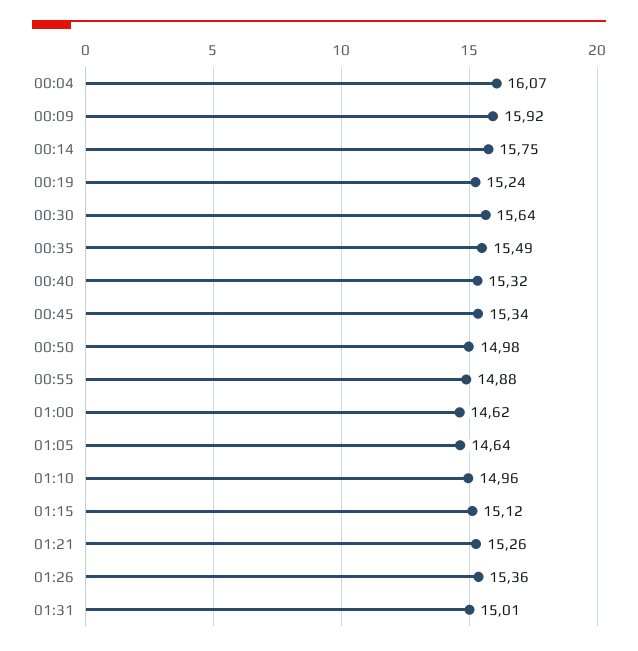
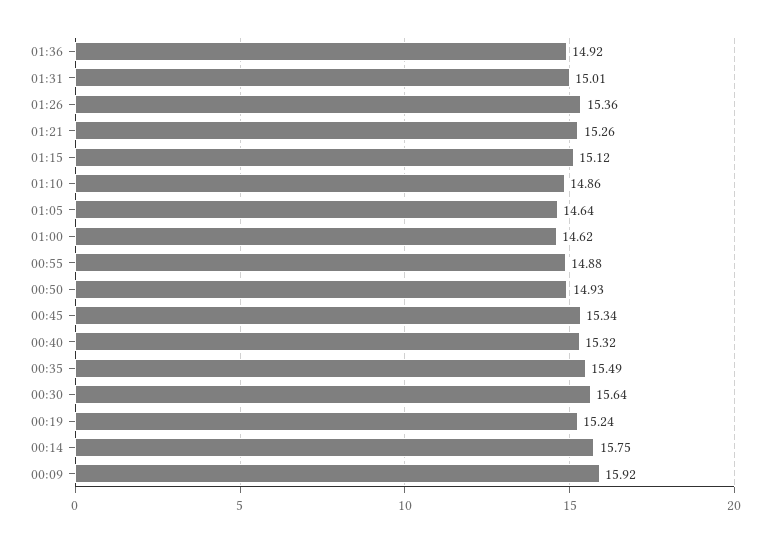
00:04: 16.07 -> none
00:50: 14.98 -> 14.93
01:10: 14.96 -> 14.86
01:36: none -> 14.92

